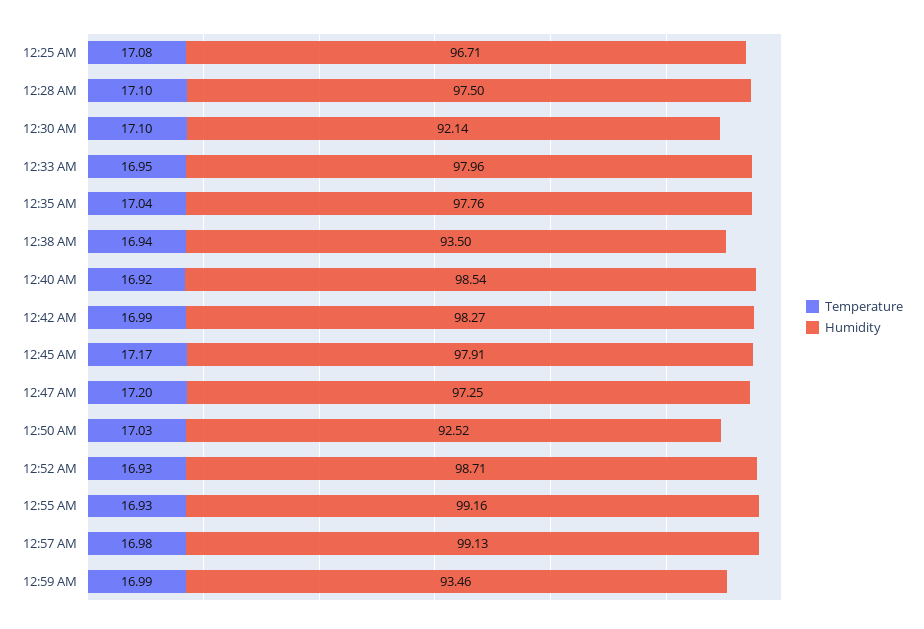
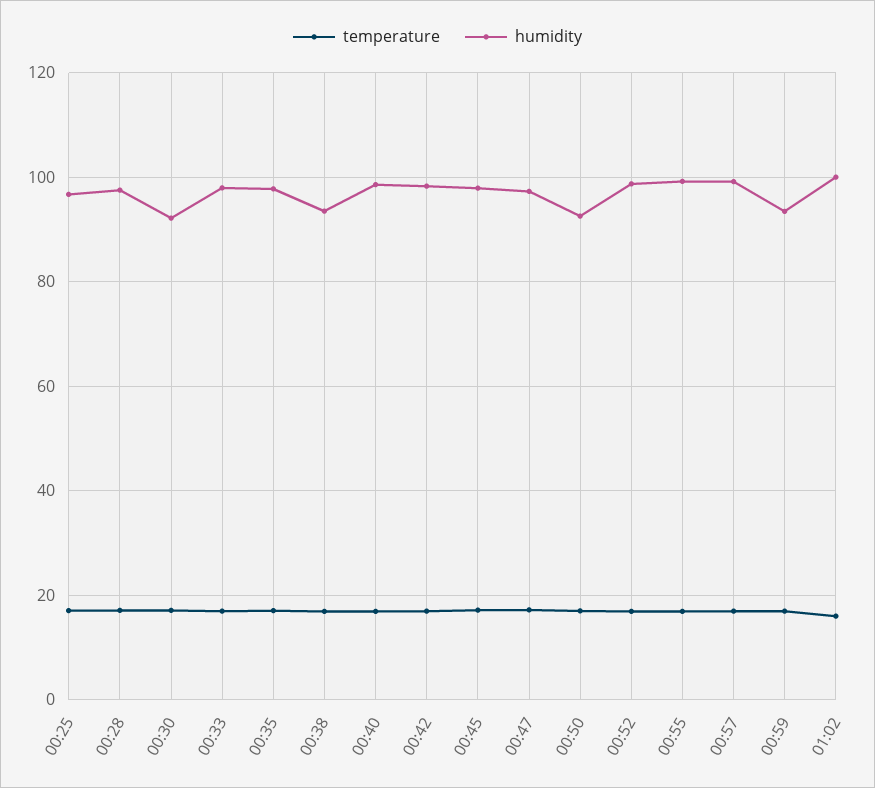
Temperature, 01:02: none -> 16
Humidity, 01:02: none -> 100

